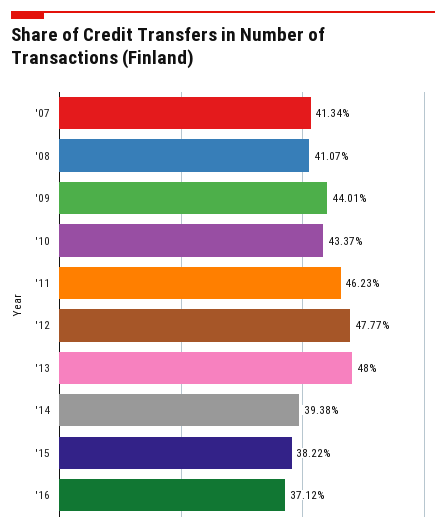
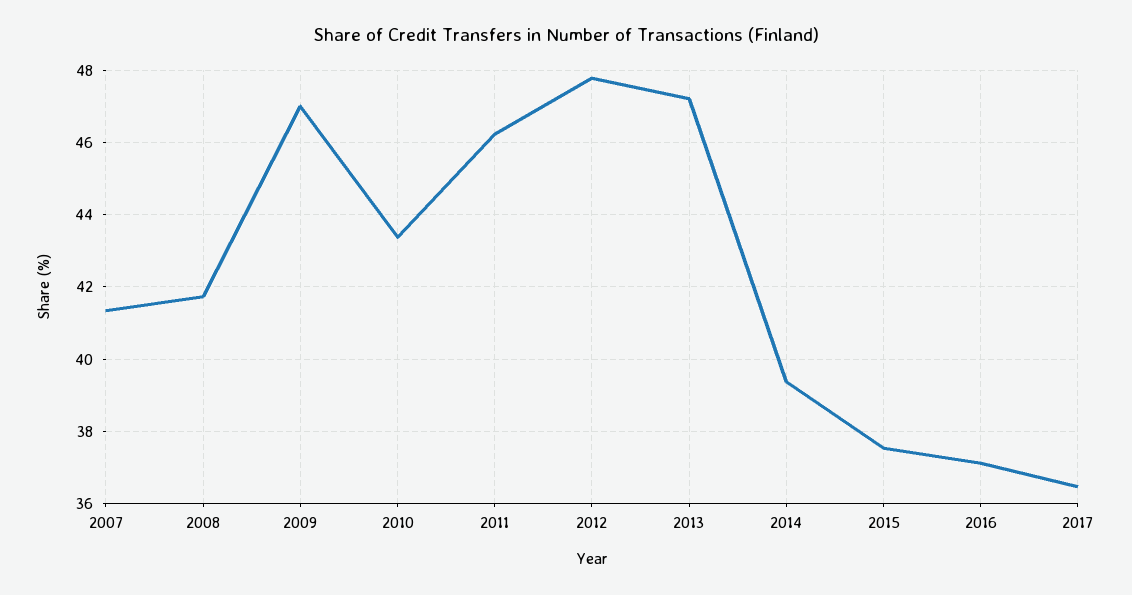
'08: 41.07 -> 41.8
'09: 44.01 -> 47
'13: 48 -> 47.2
'15: 38.22 -> 37.6
2017: none -> 36.4

